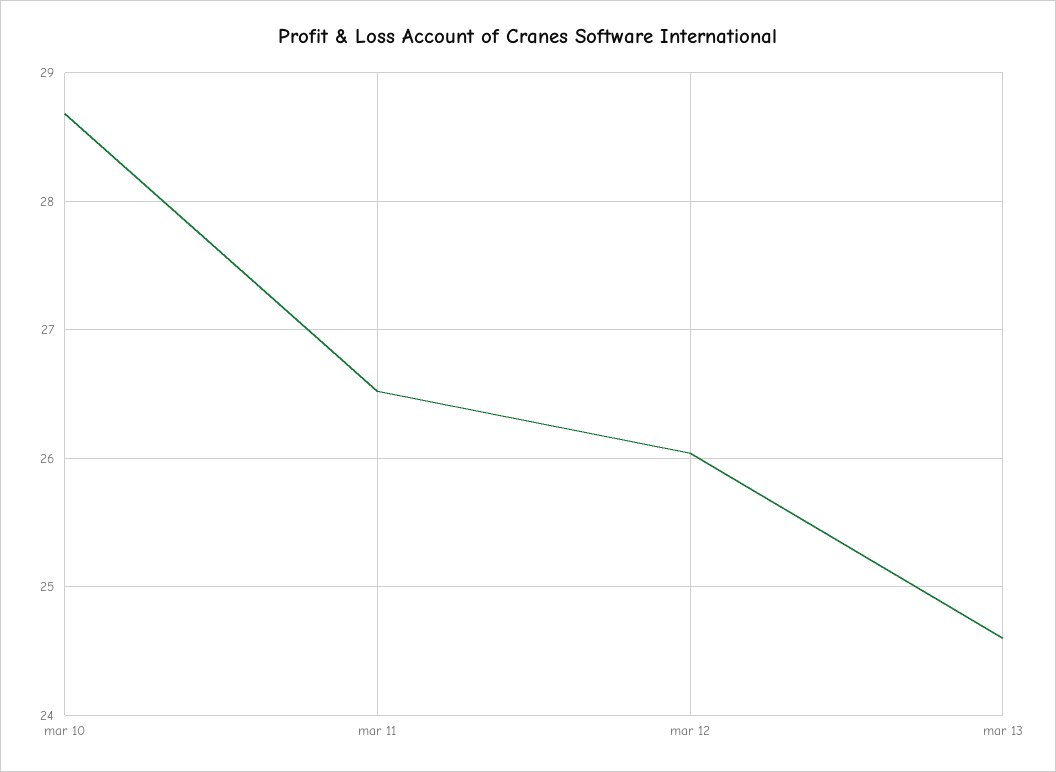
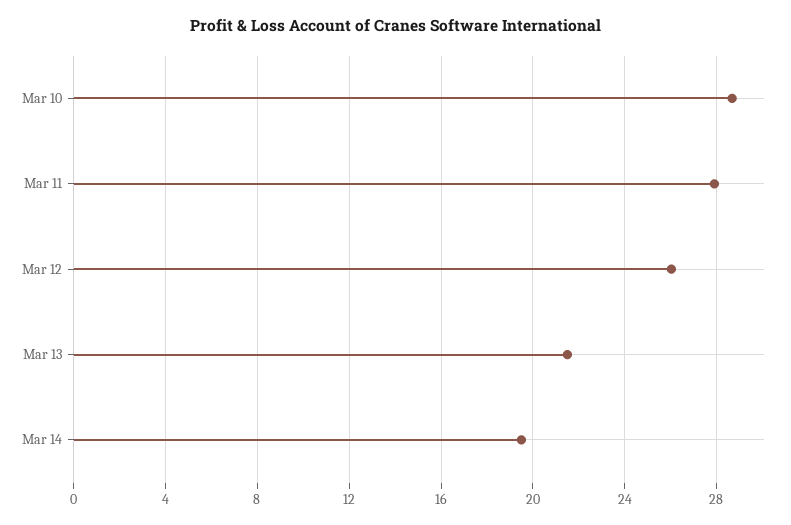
mar 11: 26.5 -> 28
mar 13: 24.6 -> 21.5
Mar 14: none -> 19.5

